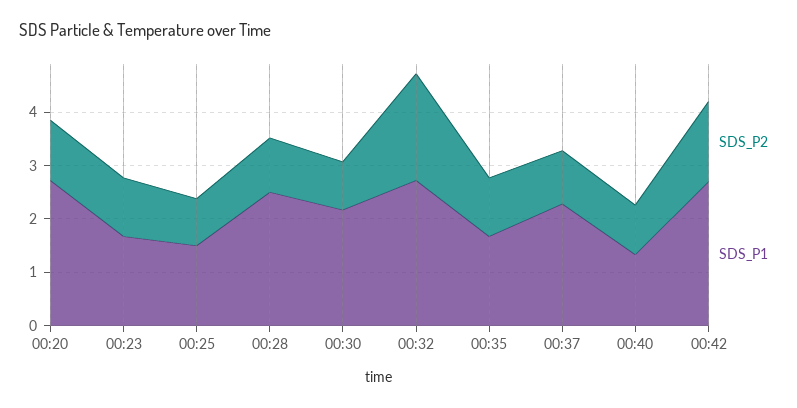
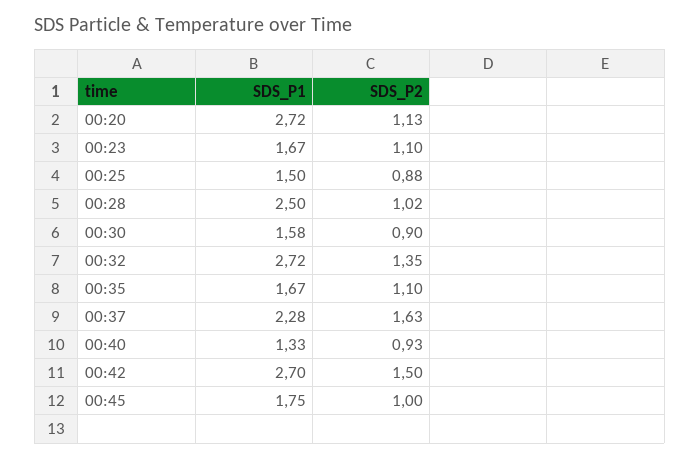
SDS_P1, 00:30: 2.2 -> 1.58
SDS_P2, 00:32: 2 -> 1.35
SDS_P2, 00:37: 1 -> 1.63
SDS_P1, 00:45: none -> 1.75
SDS_P2, 00:45: none -> 1

